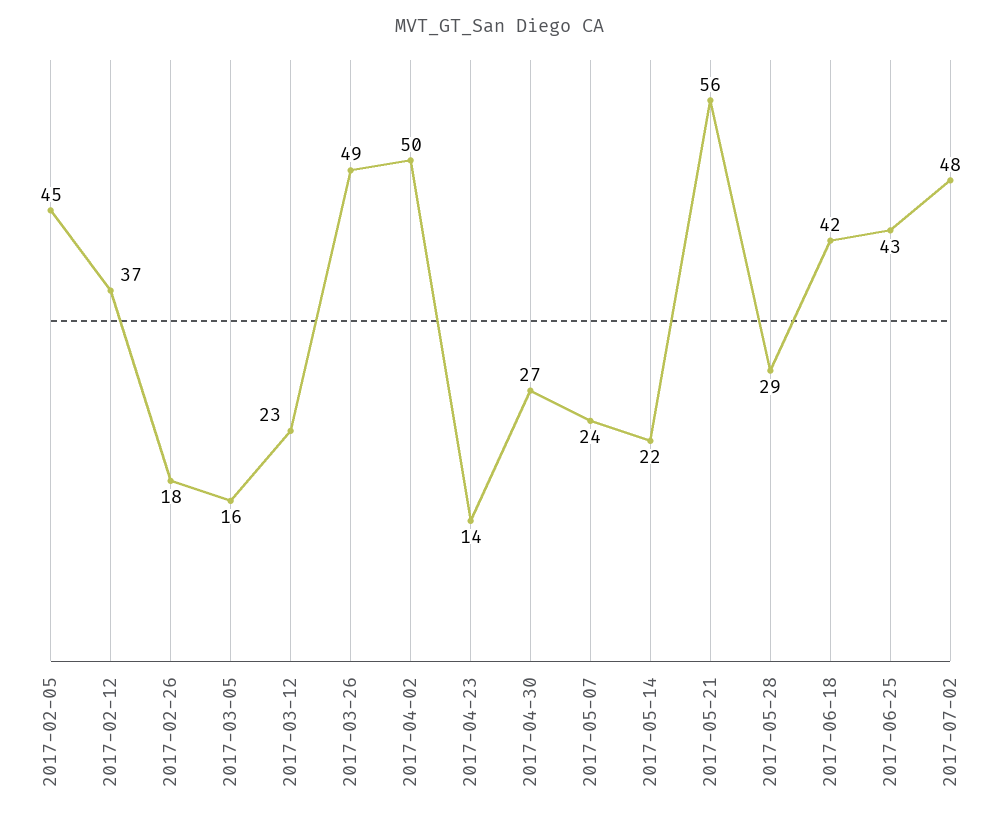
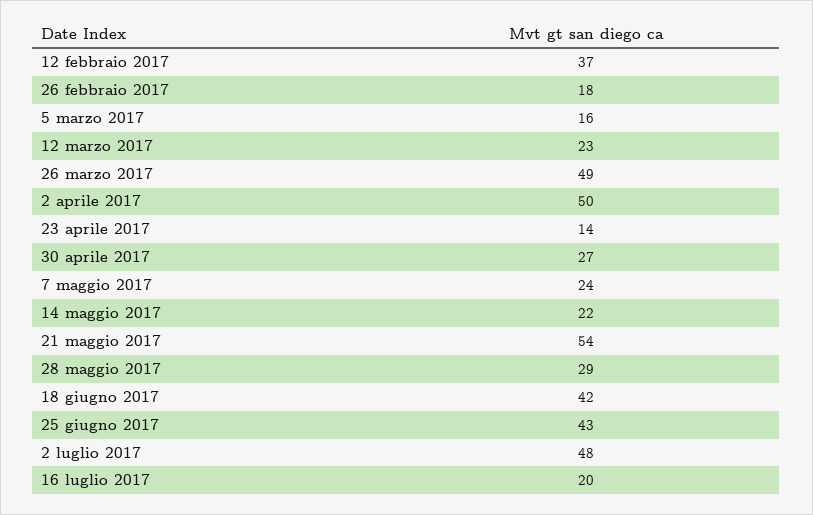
2017-02-05: 45 -> none
2017-05-21: 56 -> 54
16 luglio 2017: none -> 20

